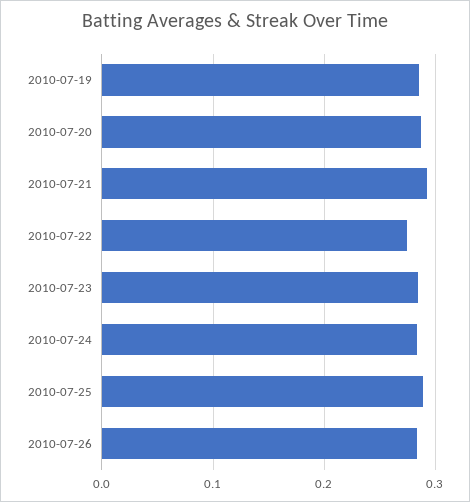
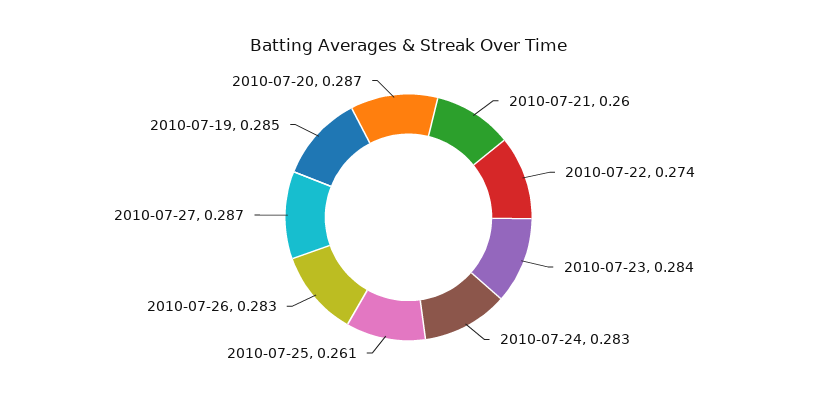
2010-07-21: 0.29 -> 0.26
2010-07-25: 0.29 -> 0.261
2010-07-27: none -> 0.287

